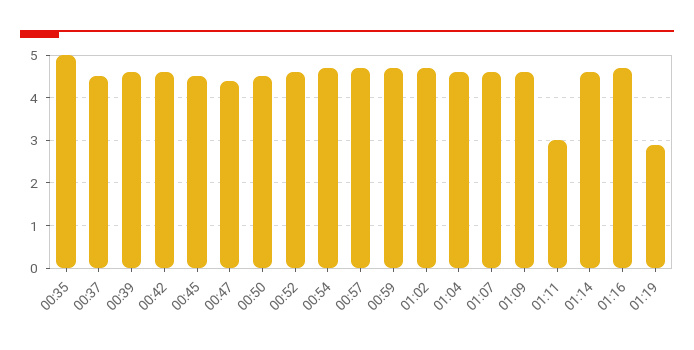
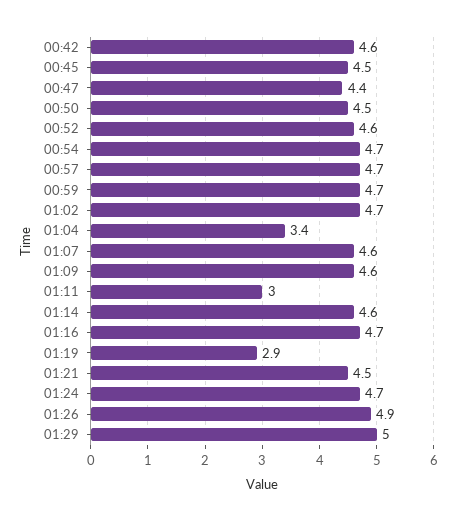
00:35: 5 -> none
00:37: 4.5 -> none
00:39: 4.5 -> none
01:04: 4.5 -> 3.4
01:21: none -> 4.5
01:24: none -> 4.7
01:26: none -> 4.9
01:29: none -> 5

